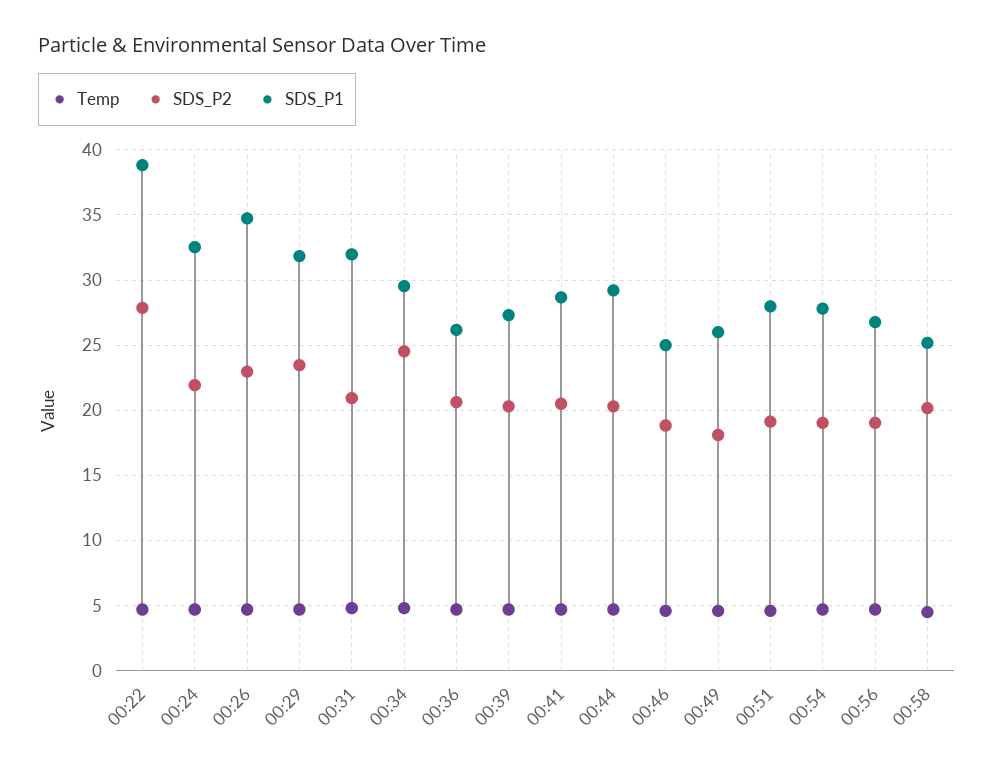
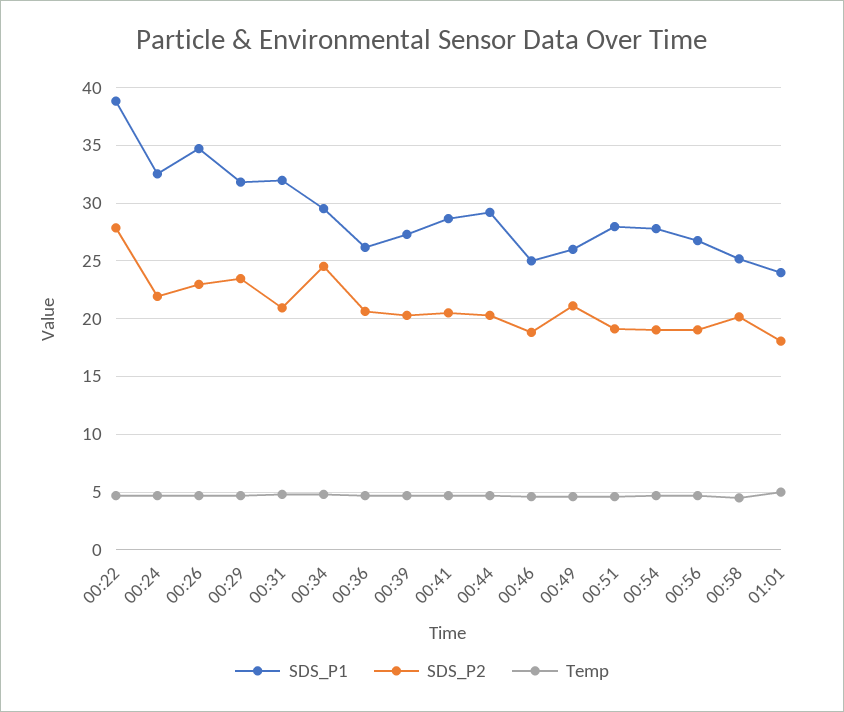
SDS_P2, 00:49: 18 -> 21
SDS_P1, 01:01: none -> 24
SDS_P2, 01:01: none -> 18
Temp, 01:01: none -> 5

